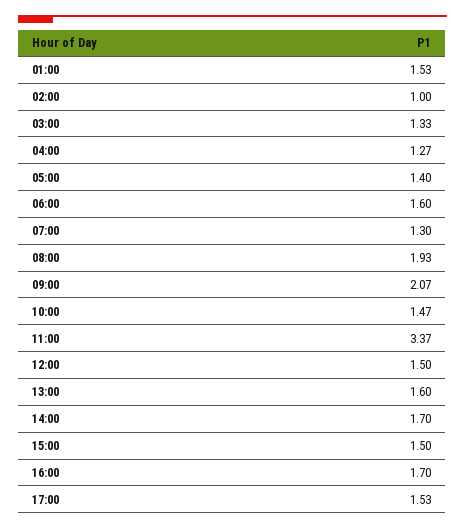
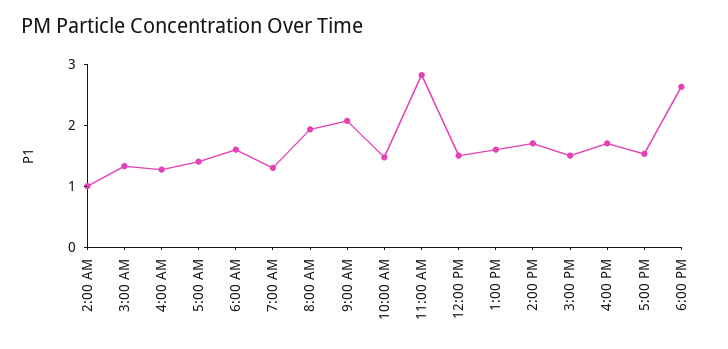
01:00: 1.53 -> none
11:00: 3.37 -> 2.8
6:00 PM: none -> 2.6

